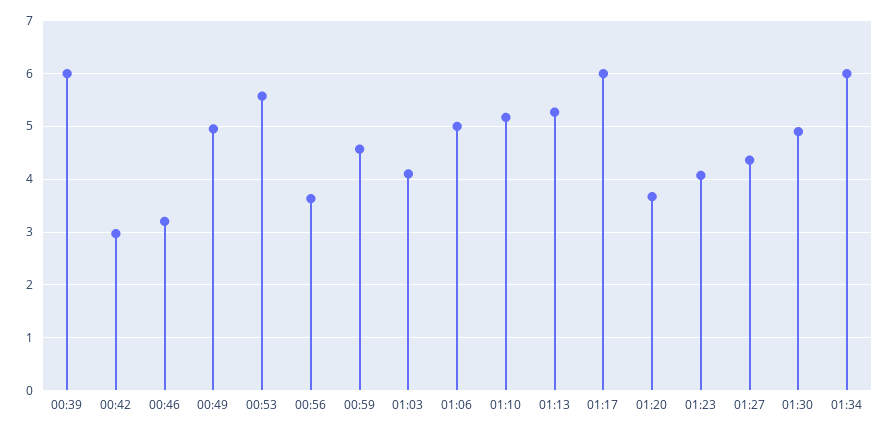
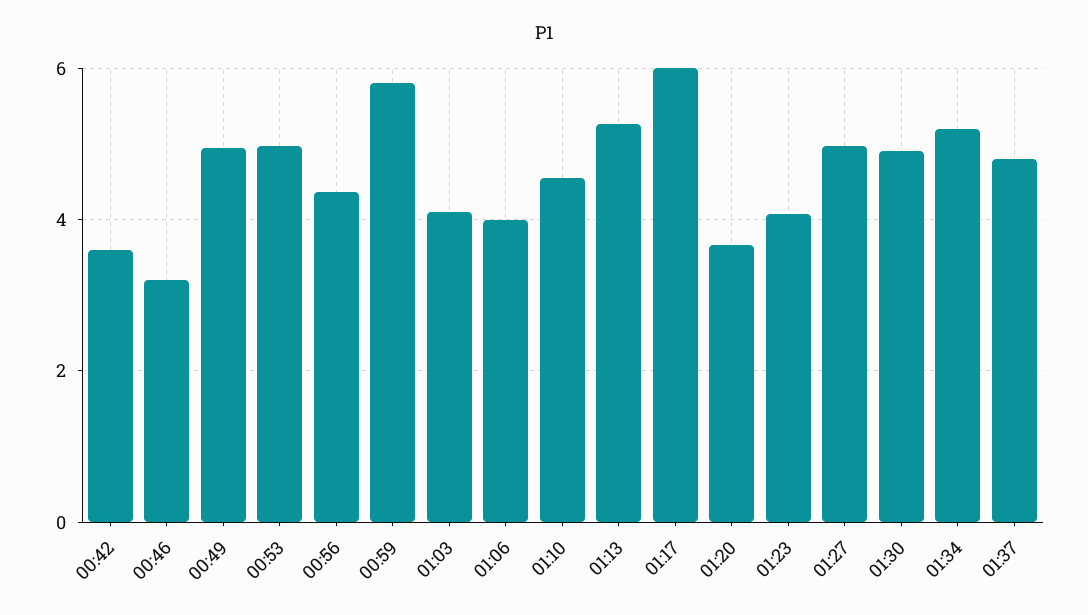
00:39: 6 -> none
00:42: 3 -> 3.6
00:53: 5.6 -> 5
00:56: 3.6 -> 4.4
00:59: 4.6 -> 5.8
01:06: 5 -> 4
01:10: 5.2 -> 4.6
01:27: 4.4 -> 5
01:34: 6 -> 5.2
01:37: none -> 4.8

